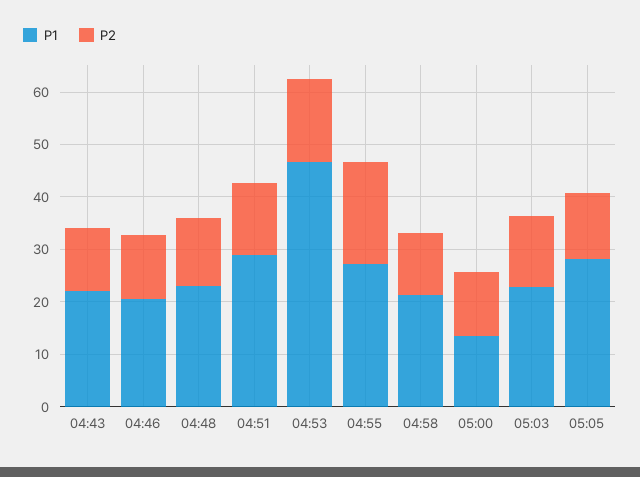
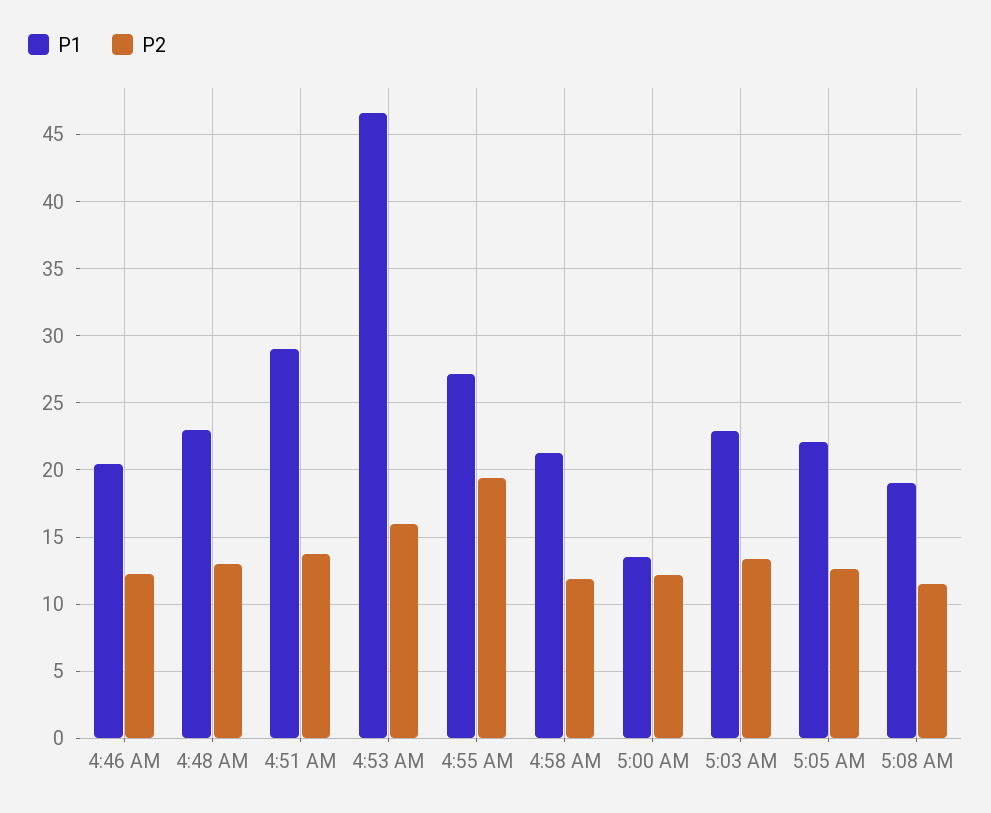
P1, 04:43: 22 -> none
P2, 04:43: 12 -> none
P1, 05:05: 28 -> 22
P1, 5:08 AM: none -> 19
P2, 5:08 AM: none -> 11.5

